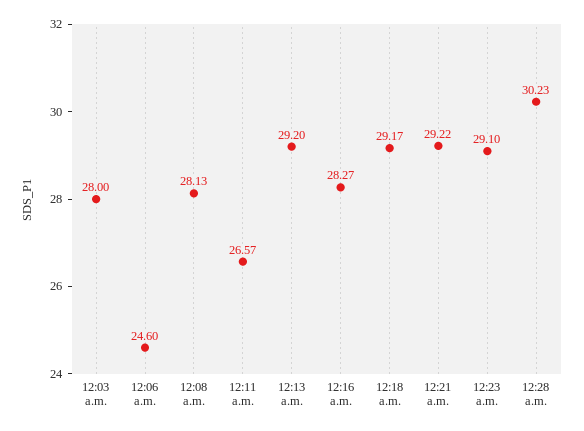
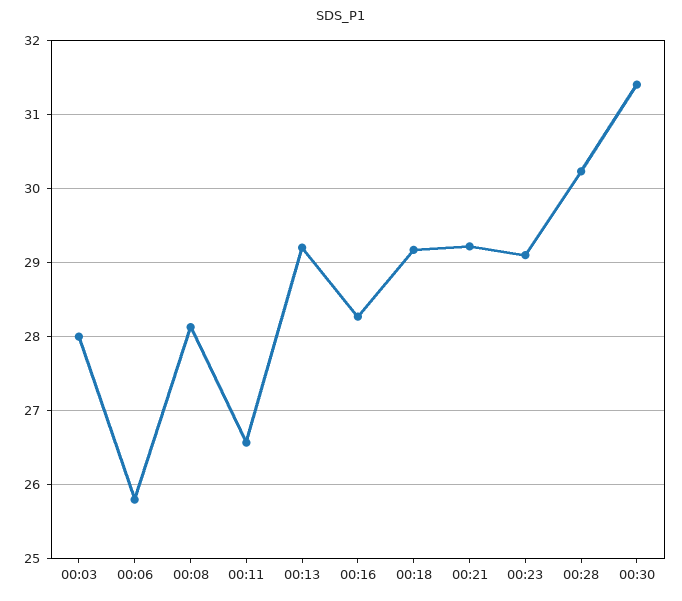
12:06 a.m.: 24.6 -> 25.8
00:30: none -> 31.4

